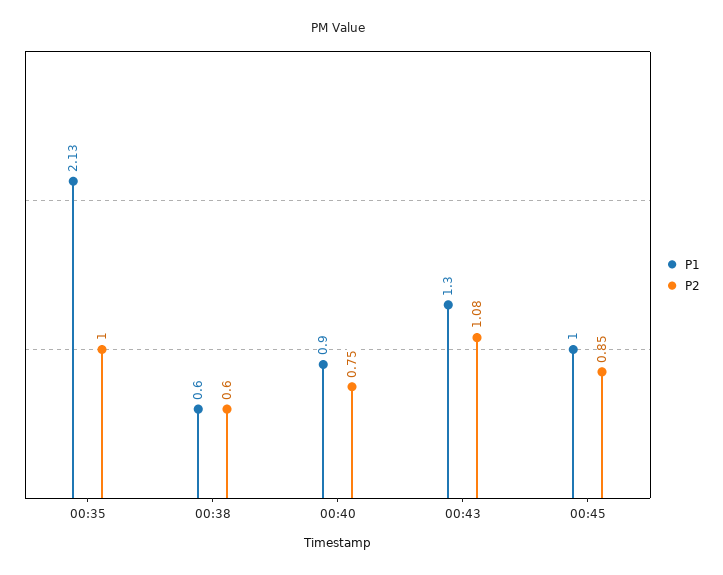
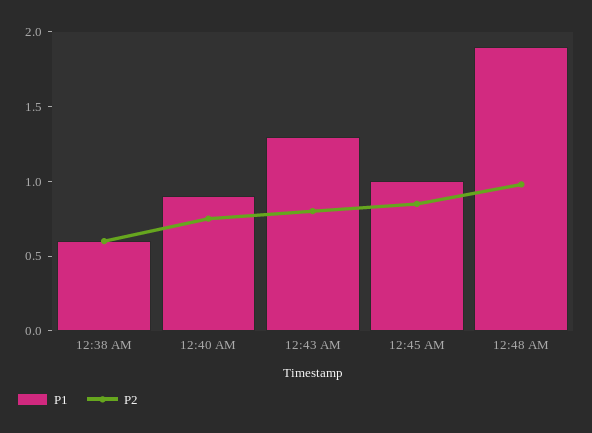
P1, 00:35: 2.13 -> none
P2, 00:35: 1 -> none
P2, 00:43: 1.08 -> 0.8
P1, 12:48 AM: none -> 1.9
P2, 12:48 AM: none -> 1

